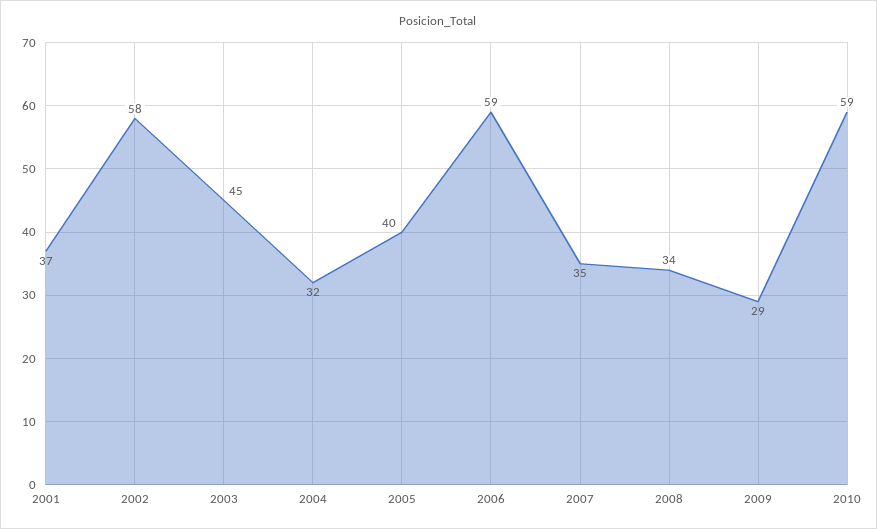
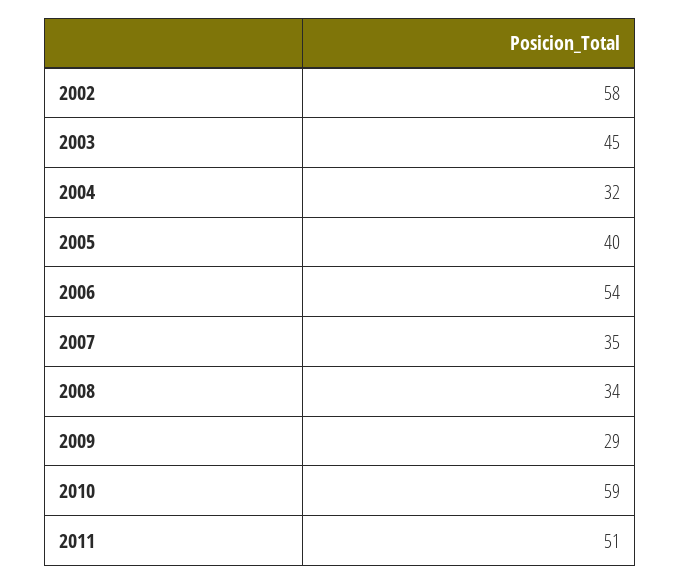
2001: 37 -> none
2006: 59 -> 54
2011: none -> 51

